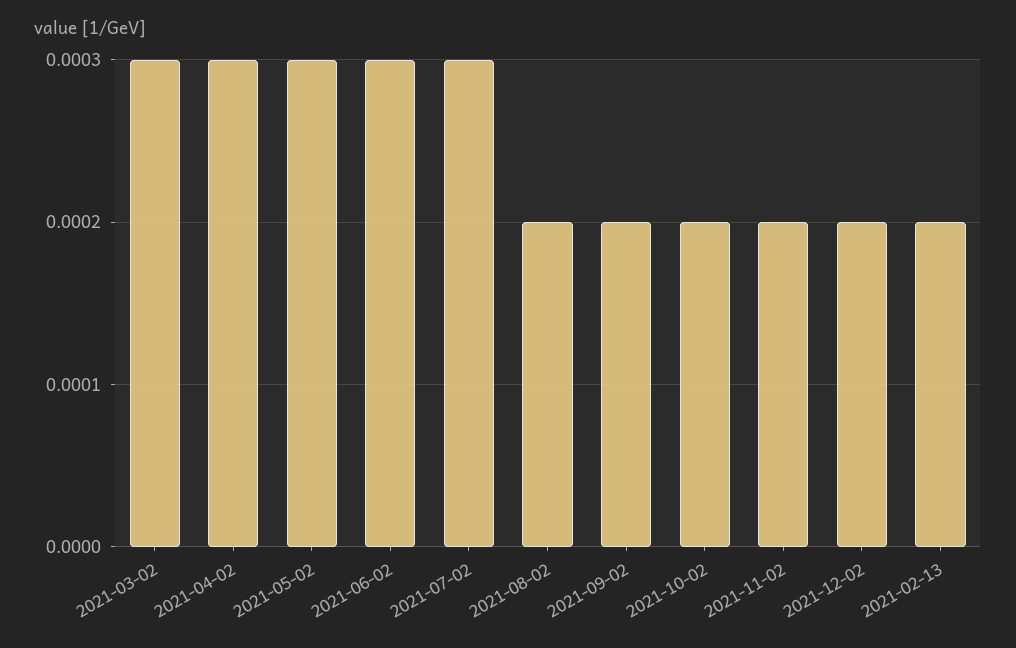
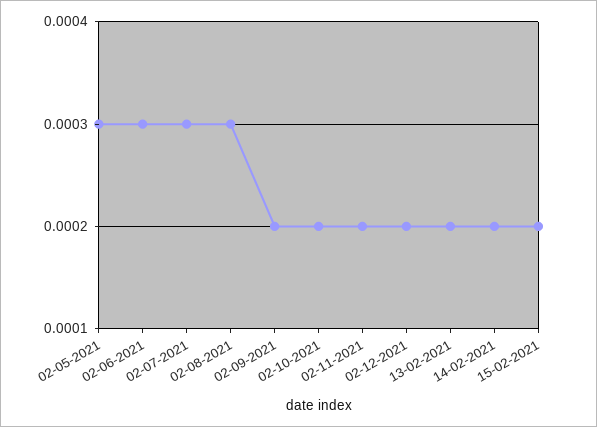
2021-03-02: 0.0003 -> none
2021-04-02: 0.0003 -> none
2021-08-02: 0.0002 -> 0.0003
14-02-2021: none -> 0.0002
15-02-2021: none -> 0.0002

